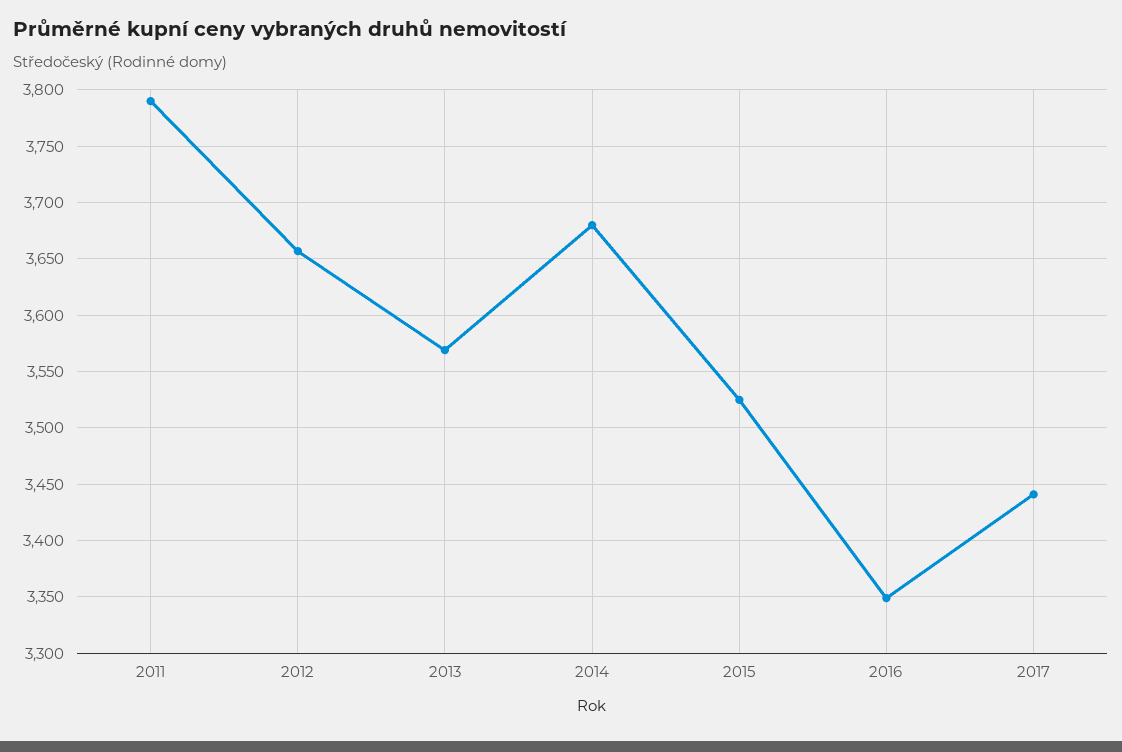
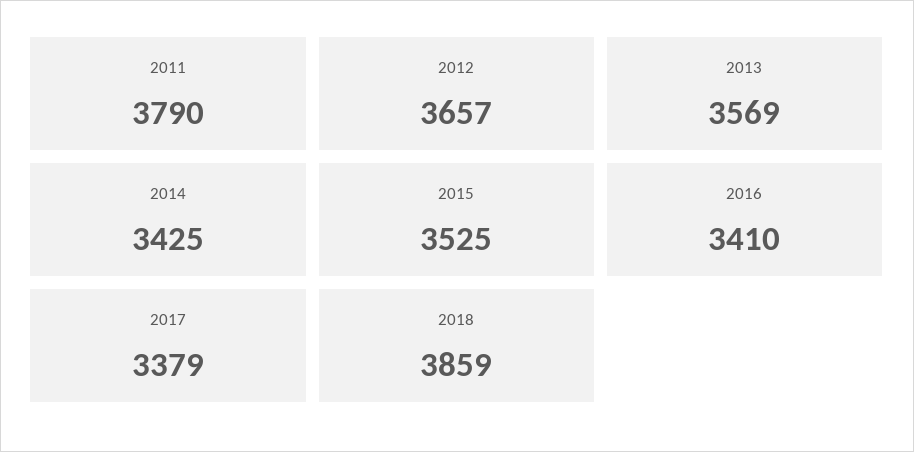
2014: 3680 -> 3425
2016: 3350 -> 3410
2017: 3440 -> 3379
2018: none -> 3859

